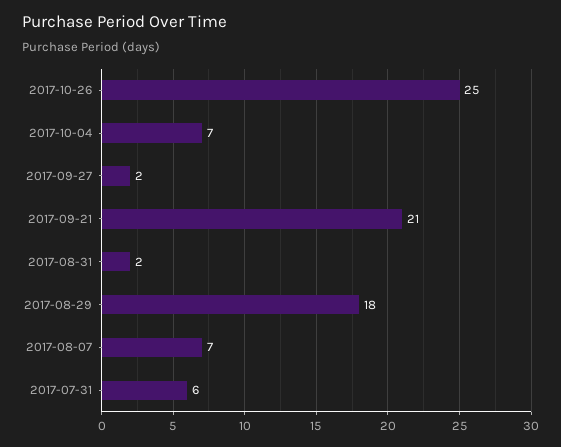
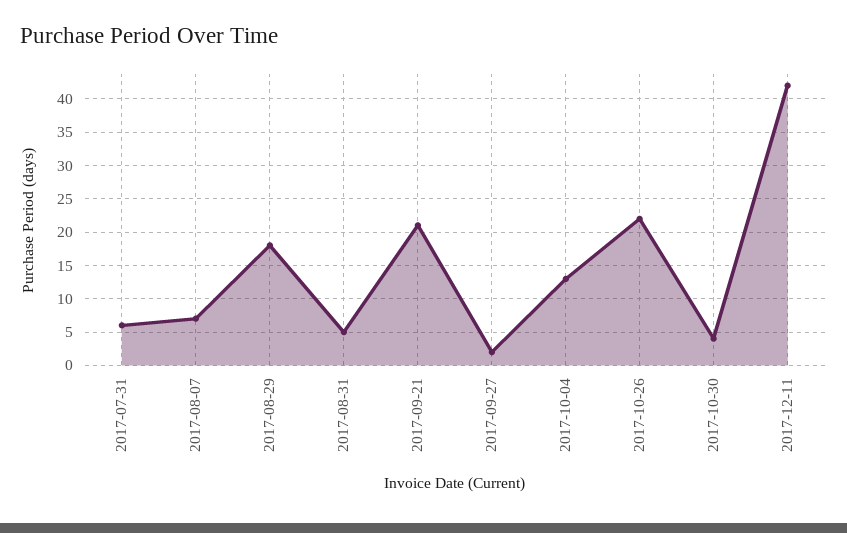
2017-10-26: 25 -> 22
2017-10-04: 7 -> 13
2017-08-31: 2 -> 5
2017-10-30: none -> 4
2017-12-11: none -> 42

